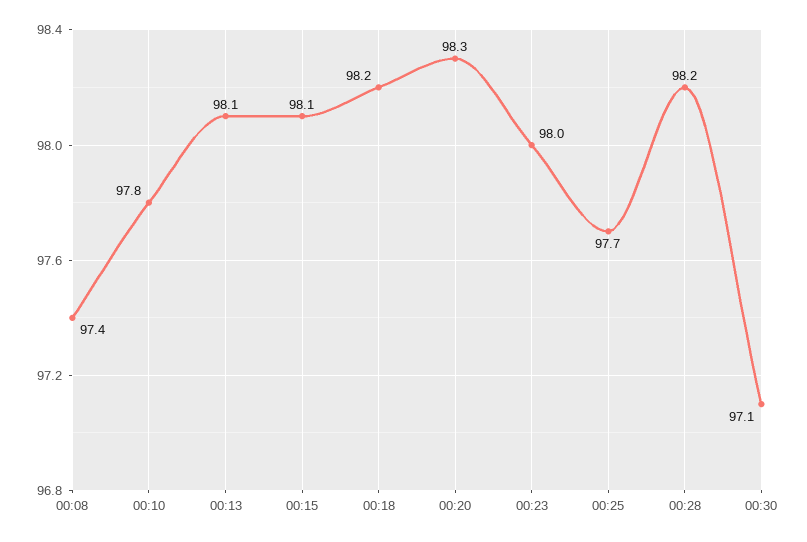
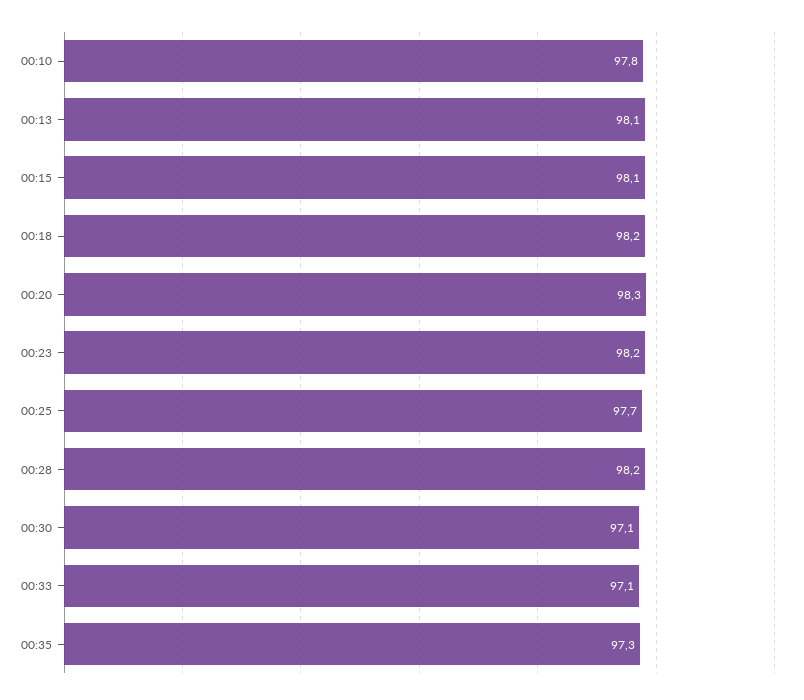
00:08: 97.4 -> none
00:23: 98 -> 98.2
00:33: none -> 97.1
00:35: none -> 97.3

